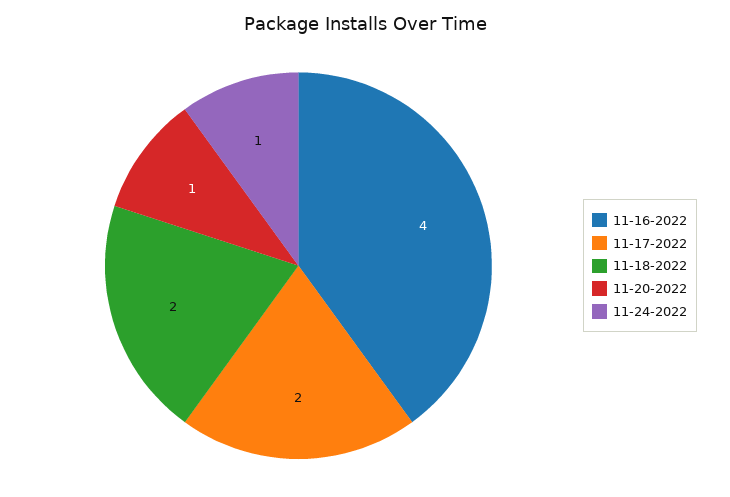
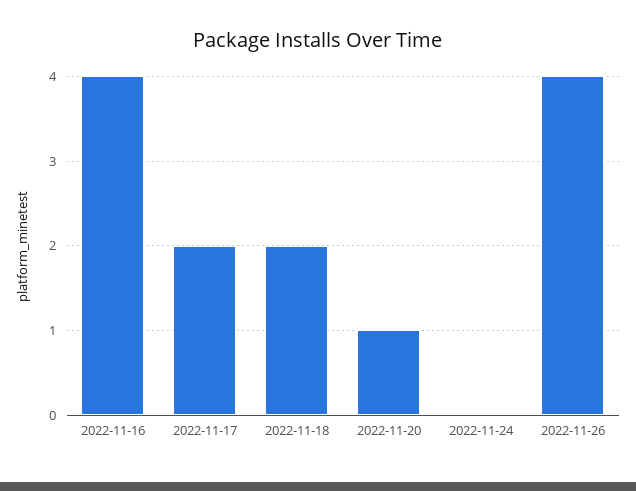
11-24-2022: 1 -> 0
2022-11-26: none -> 4

